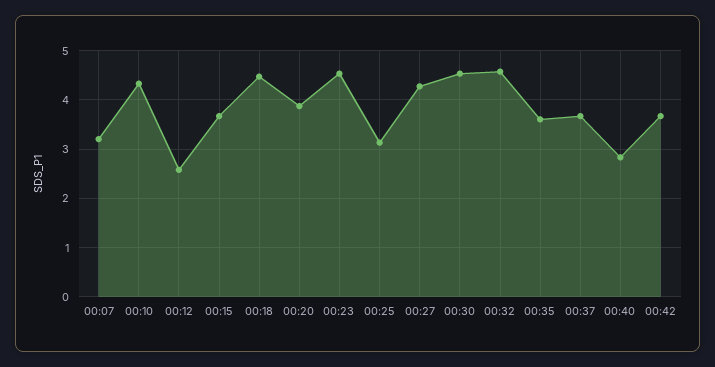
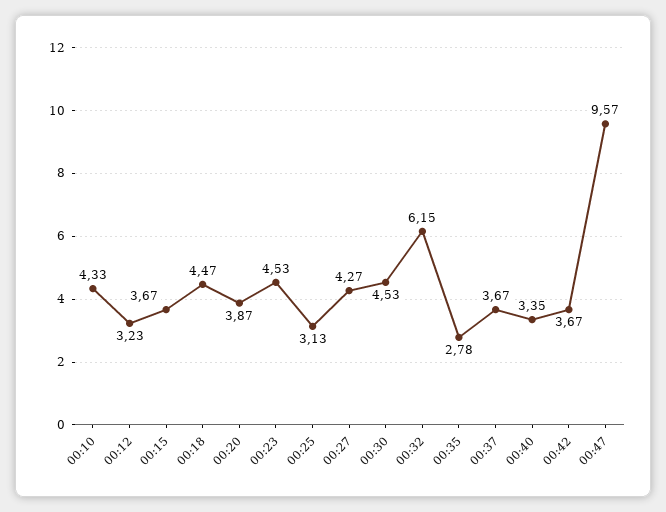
00:07: 3.2 -> none
00:12: 2.6 -> 3.23
00:32: 4.6 -> 6.15
00:35: 3.6 -> 2.78
00:40: 2.8 -> 3.35
00:47: none -> 9.57

